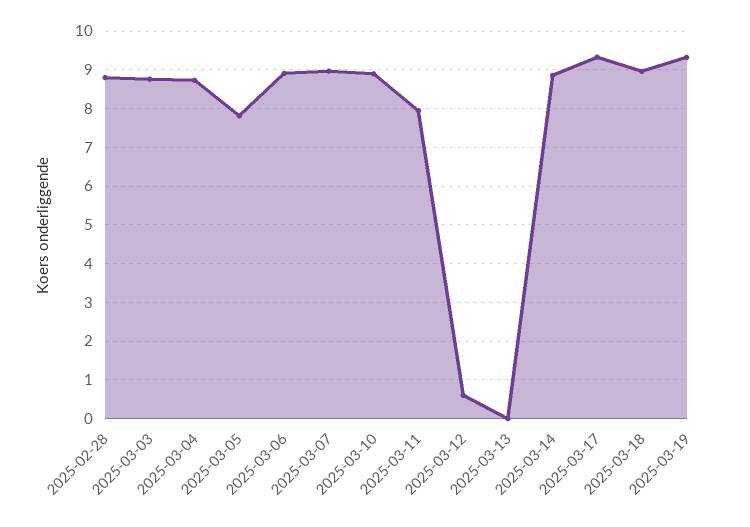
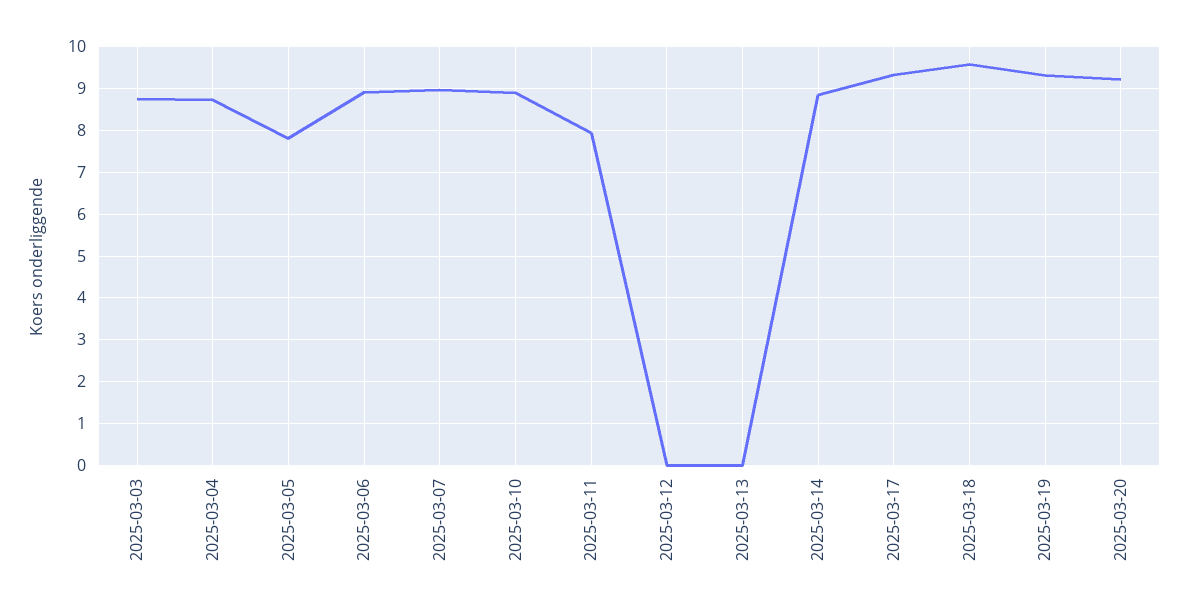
2025-02-28: 8.8 -> none
2025-03-12: 0.6 -> 0
2025-03-18: 9 -> 9.6
2025-03-20: none -> 9.2

